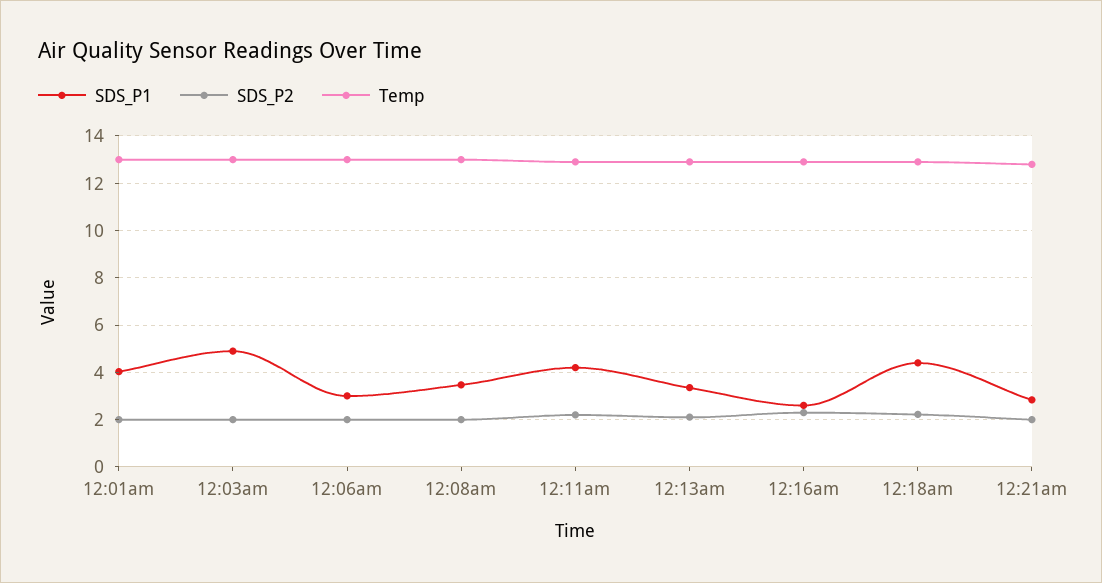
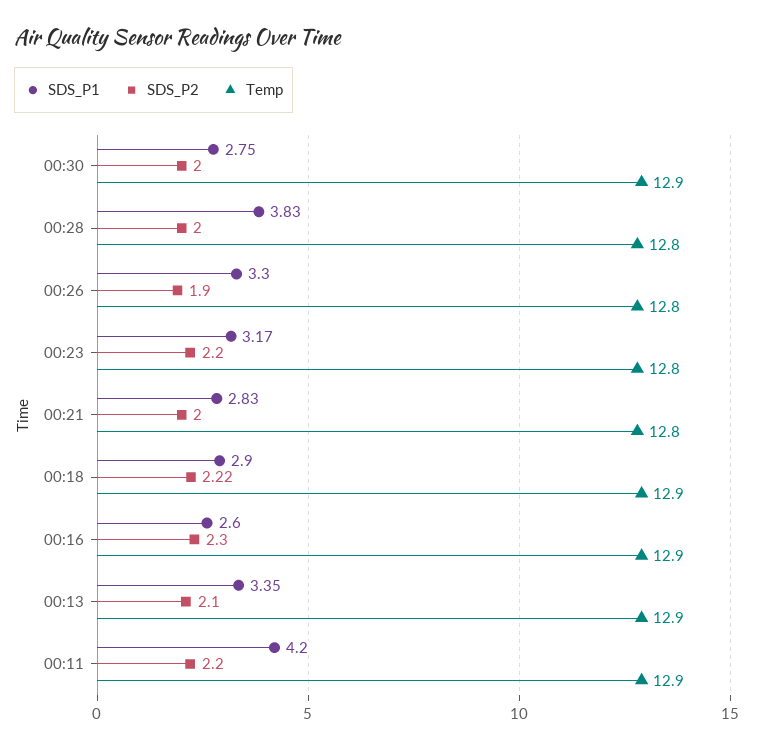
SDS_P1, 12:01am: 4 -> none
SDS_P2, 12:01am: 2 -> none
Temp, 12:01am: 13 -> none
SDS_P1, 12:03am: 5 -> none
SDS_P2, 12:03am: 2 -> none
Temp, 12:03am: 13 -> none
SDS_P1, 12:06am: 3 -> none
SDS_P2, 12:06am: 2 -> none
Temp, 12:06am: 13 -> none
SDS_P1, 12:08am: 3.5 -> none
SDS_P2, 12:08am: 2 -> none
Temp, 12:08am: 13 -> none
SDS_P1, 12:18am: 4.5 -> 2.9
SDS_P1, 00:30: none -> 2.75
SDS_P2, 00:30: none -> 2
Temp, 00:30: none -> 12.9
SDS_P1, 00:28: none -> 3.83
SDS_P2, 00:28: none -> 2
Temp, 00:28: none -> 12.8
SDS_P1, 00:26: none -> 3.3
SDS_P2, 00:26: none -> 1.9
Temp, 00:26: none -> 12.8
SDS_P1, 00:23: none -> 3.17
SDS_P2, 00:23: none -> 2.2
Temp, 00:23: none -> 12.8

